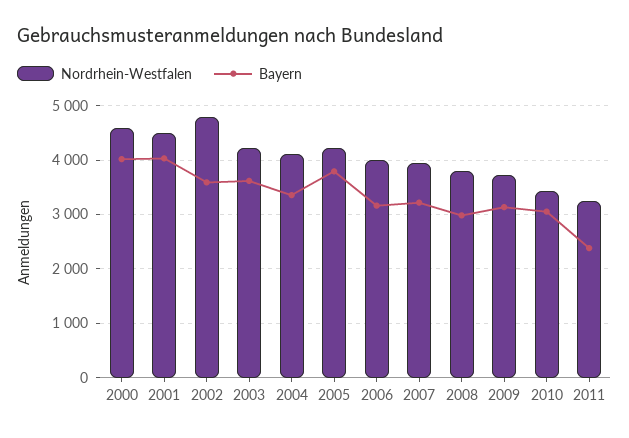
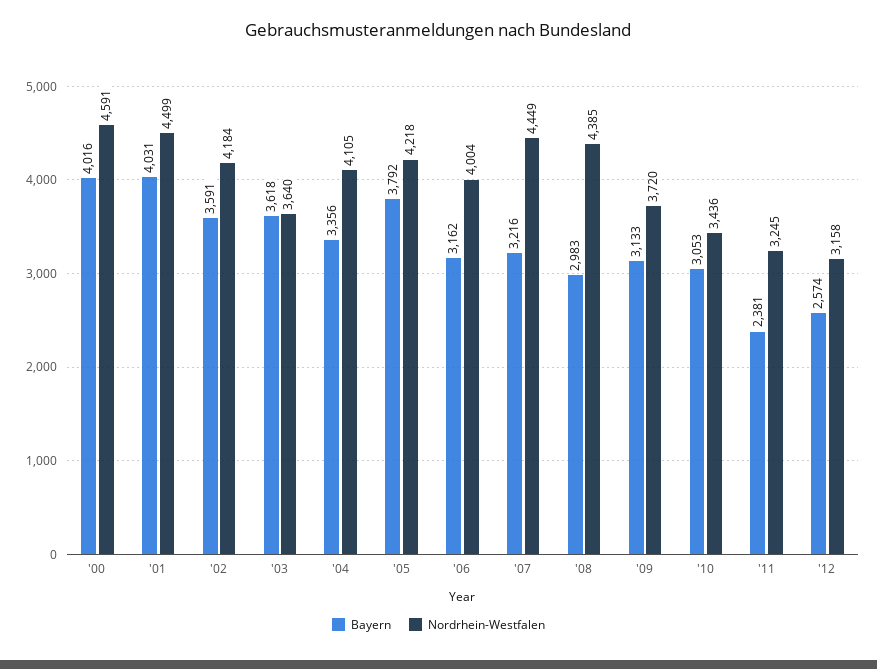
Nordrhein-Westfalen, 2002: 4800 -> 4184
Nordrhein-Westfalen, 2003: 4200 -> 3640
Nordrhein-Westfalen, 2007: 4000 -> 4449
Nordrhein-Westfalen, 2008: 3800 -> 4385
Bayern, '12: none -> 2574
Nordrhein-Westfalen, '12: none -> 3158

